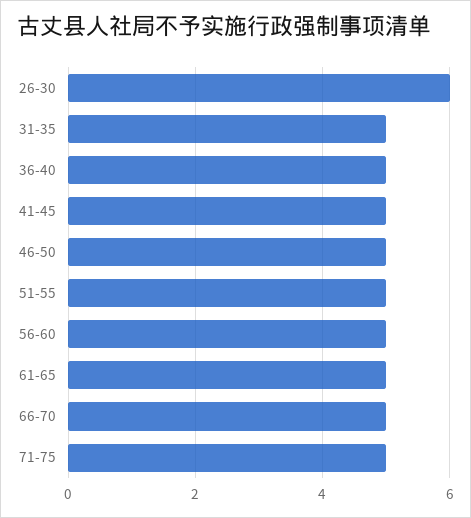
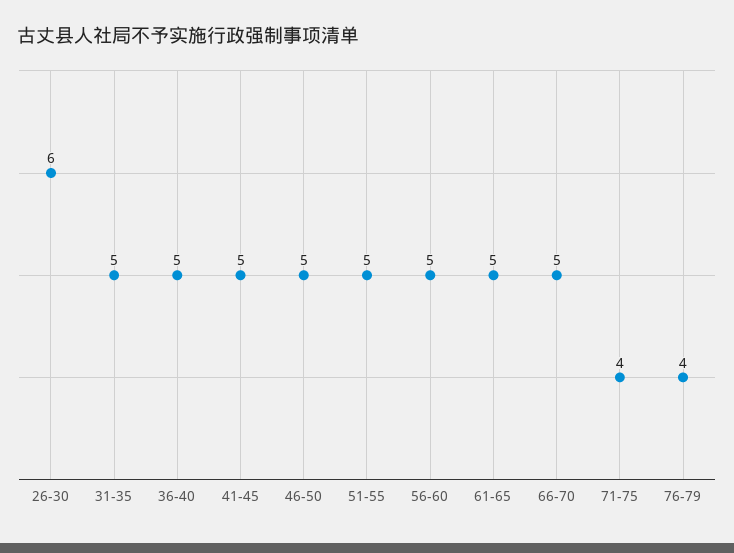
71-75: 5 -> 4
76-79: none -> 4

